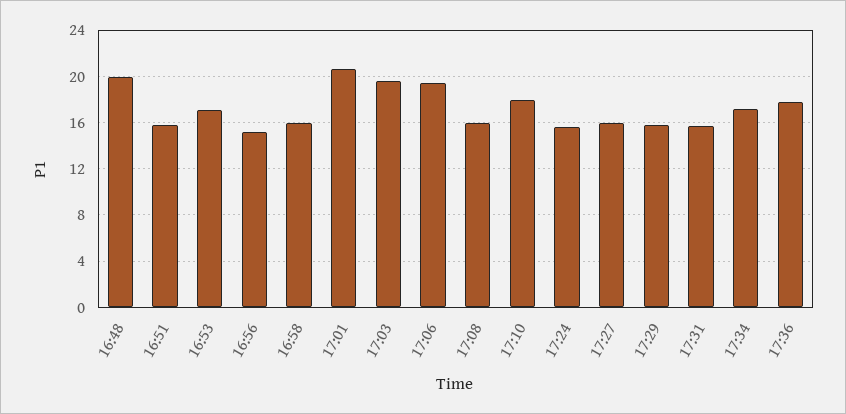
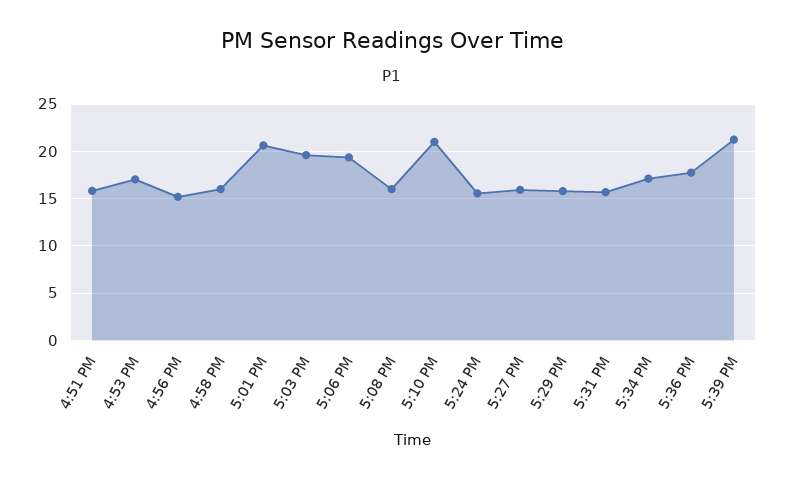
16:48: 20 -> none
17:10: 18 -> 21
5:39 PM: none -> 21

